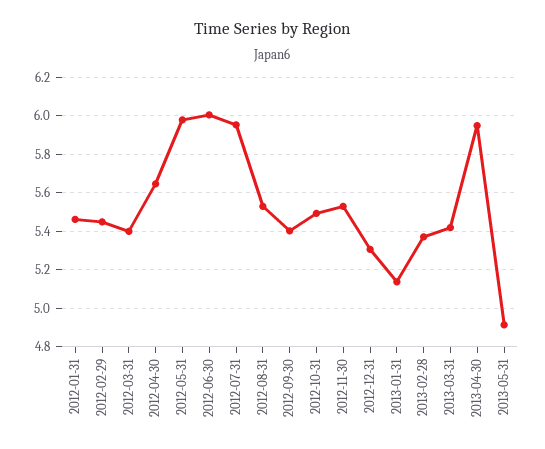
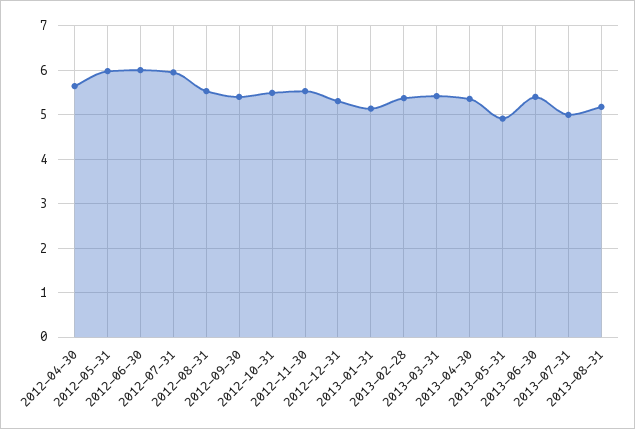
2012-01-31: 5.45 -> none
2012-02-29: 5.45 -> none
2012-03-31: 5.4 -> none
2013-04-30: 5.95 -> 5.4
2013-06-30: none -> 5.4
2013-07-31: none -> 5
2013-08-31: none -> 5.2

